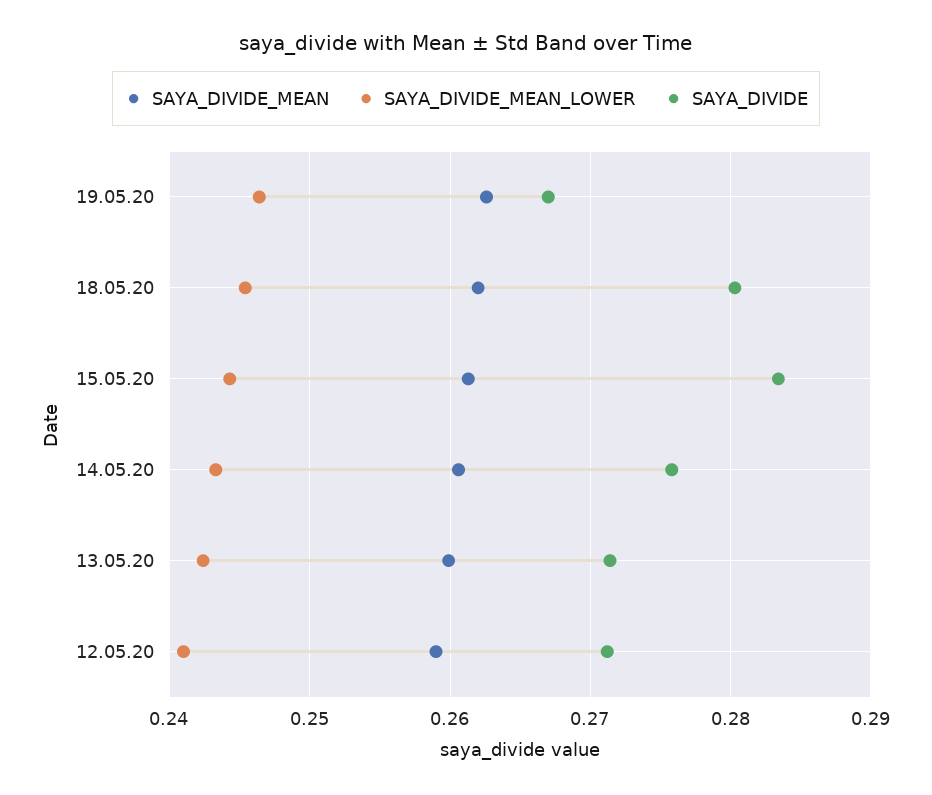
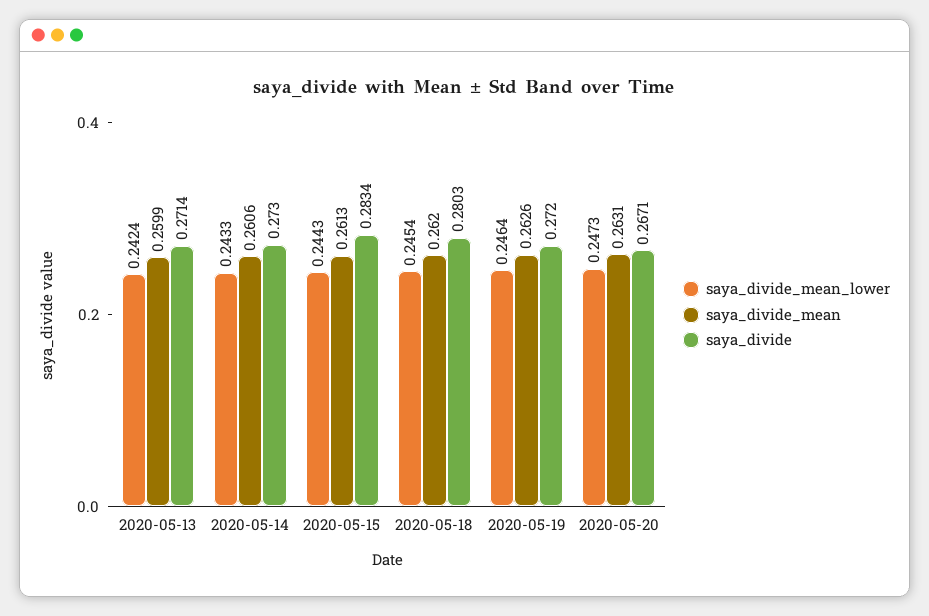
SAYA_DIVIDE, 19.05.20: 0.267 -> 0.272
SAYA_DIVIDE, 14.05.20: 0.276 -> 0.273
SAYA_DIVIDE_MEAN, 12.05.20: 0.259 -> none
SAYA_DIVIDE_MEAN_LOWER, 12.05.20: 0.241 -> none
SAYA_DIVIDE, 12.05.20: 0.271 -> none
SAYA_DIVIDE_MEAN_LOWER, 2020-05-20: none -> 0.2473
SAYA_DIVIDE_MEAN, 2020-05-20: none -> 0.2631
SAYA_DIVIDE, 2020-05-20: none -> 0.2671

